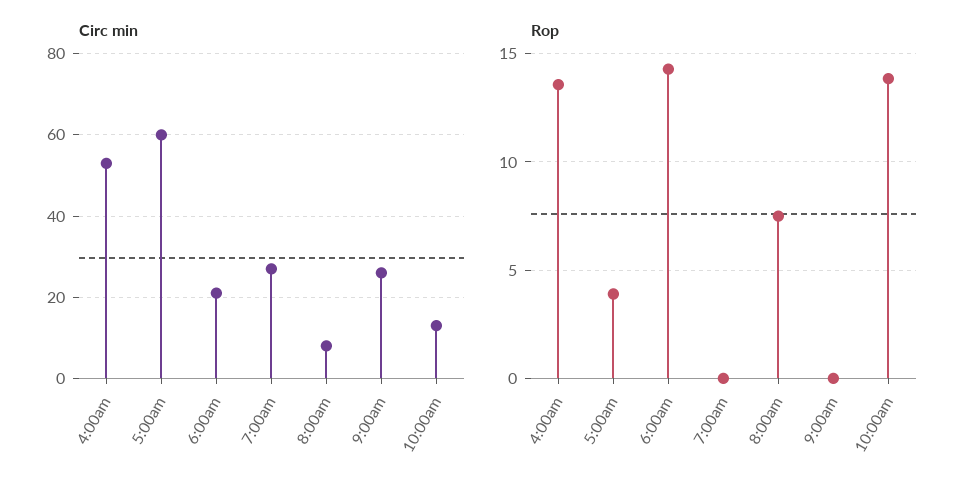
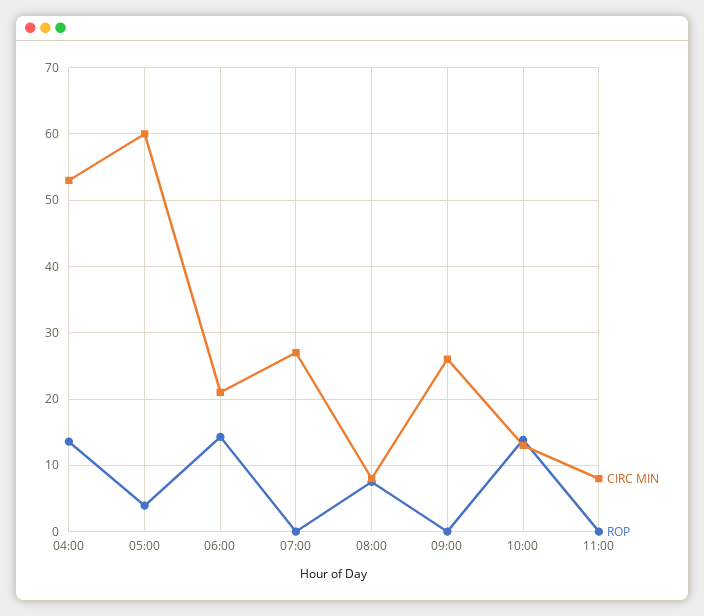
Circ min, 11:00: none -> 8
Rop, 11:00: none -> 0

